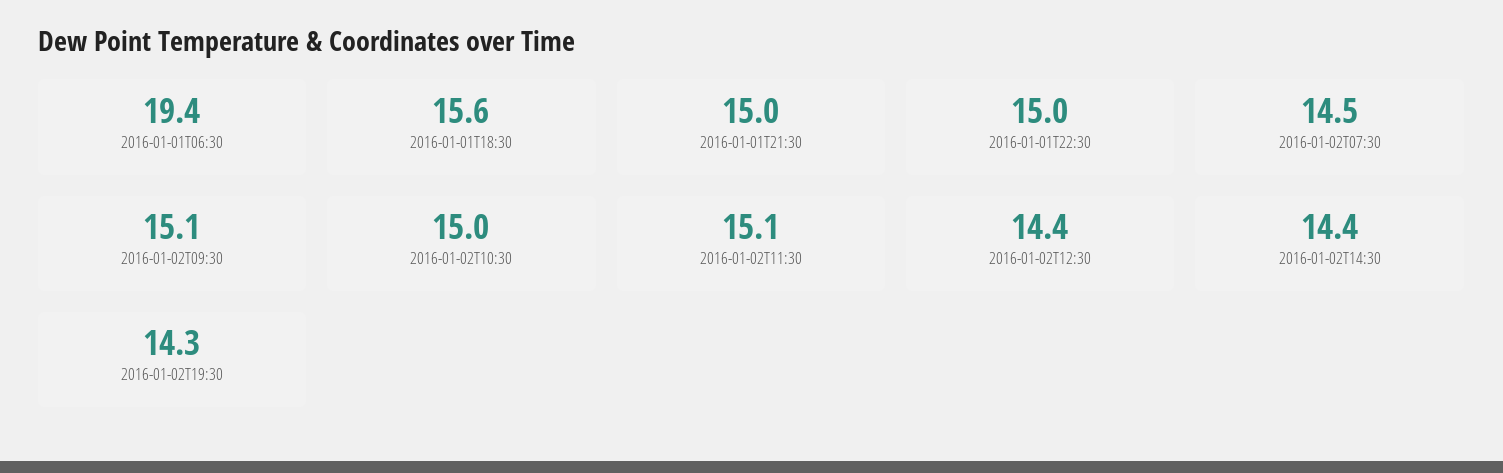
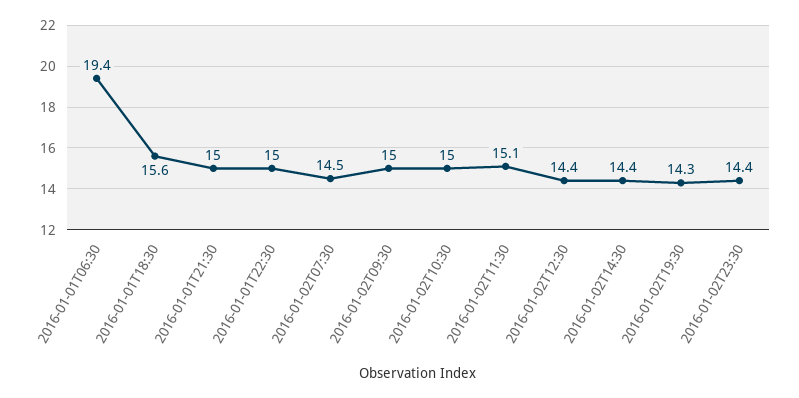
2016-01-02T09:30: 15.1 -> 15
2016-01-02T23:30: none -> 14.4

